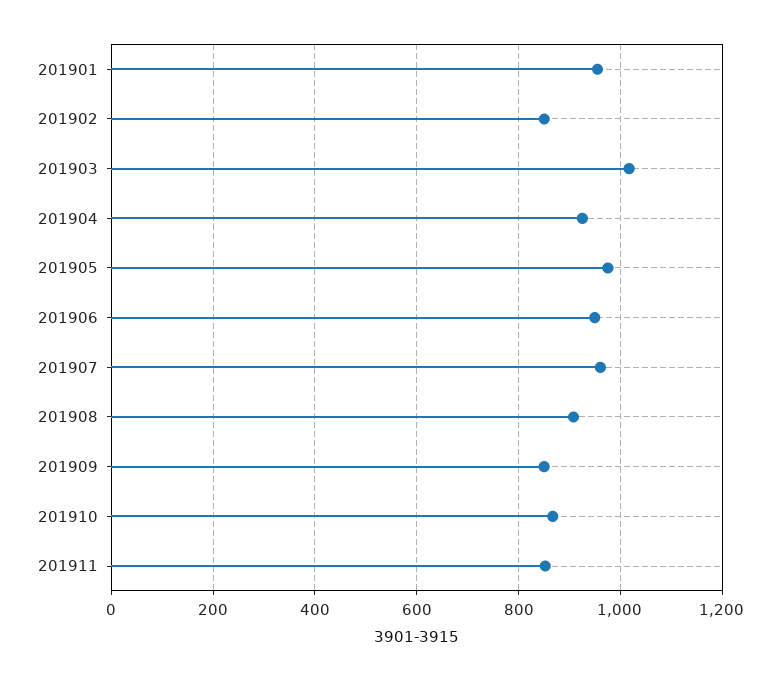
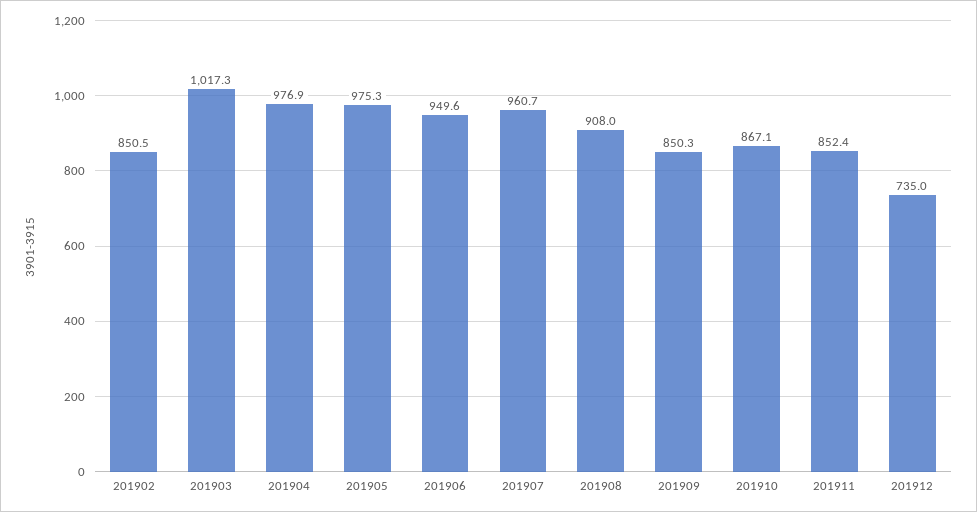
201901: 960 -> none
201904: 920 -> 976.9
201912: none -> 735

